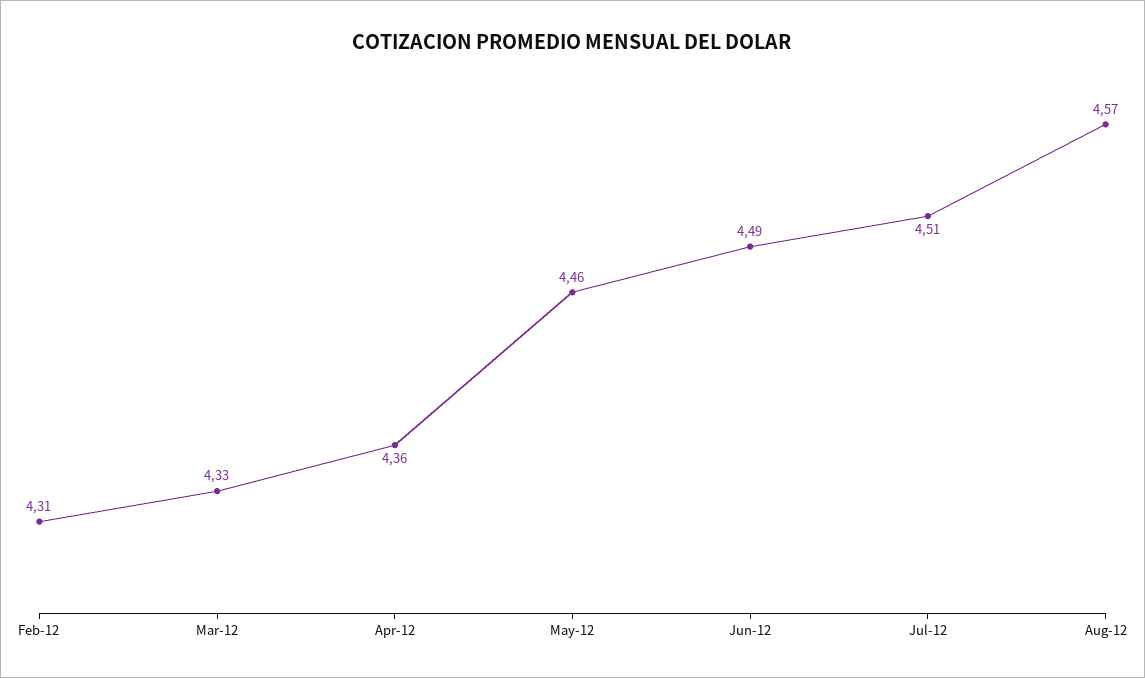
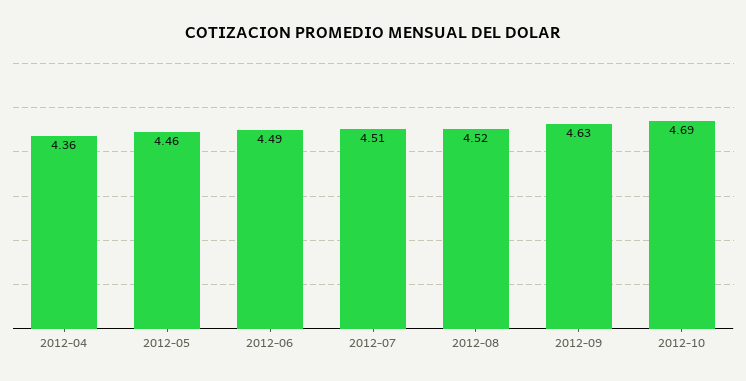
Feb-12: 4.31 -> none
Mar-12: 4.33 -> none
Aug-12: 4.57 -> 4.52
2012-09: none -> 4.63
2012-10: none -> 4.69

